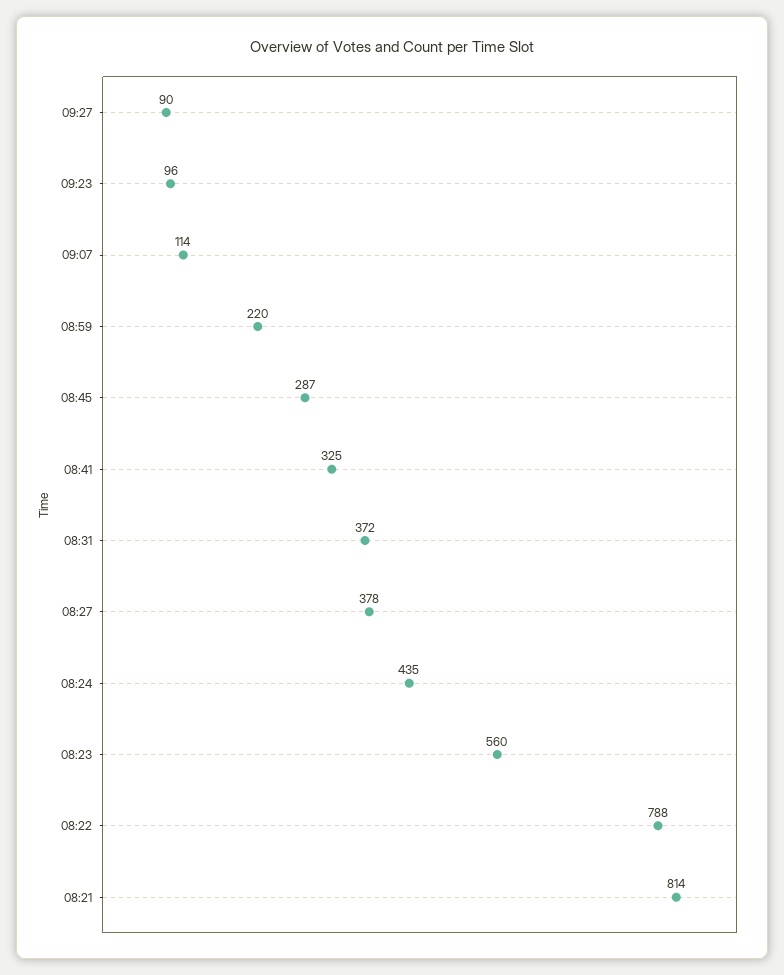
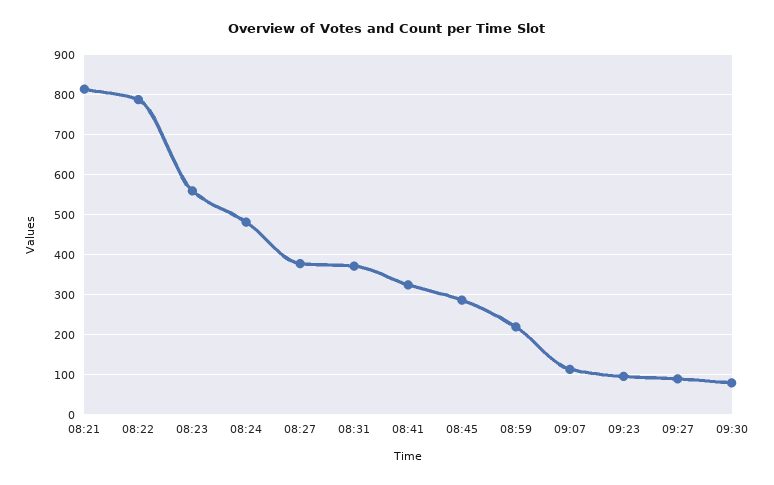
08:24: 435 -> 480
09:30: none -> 80

